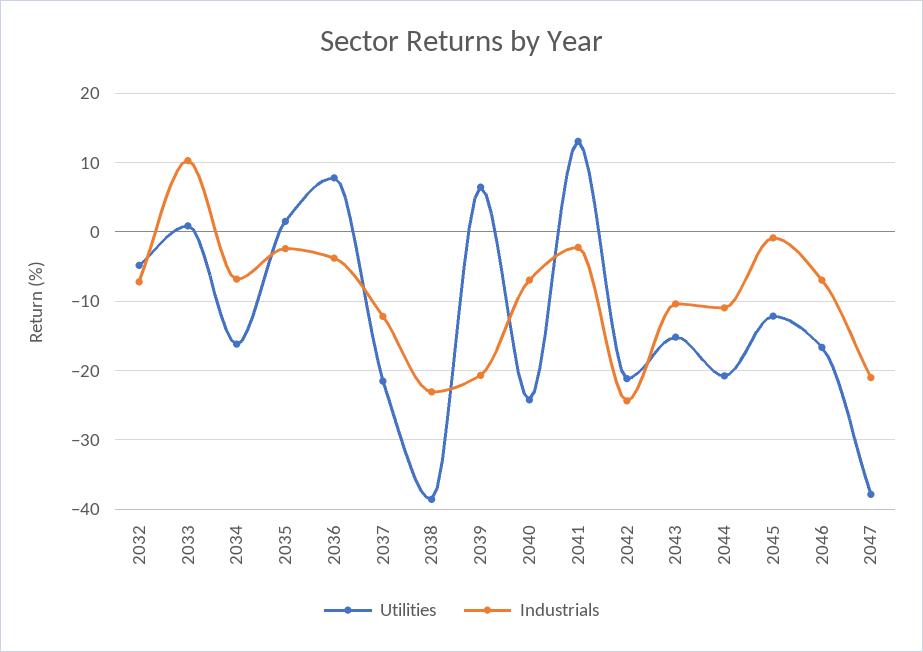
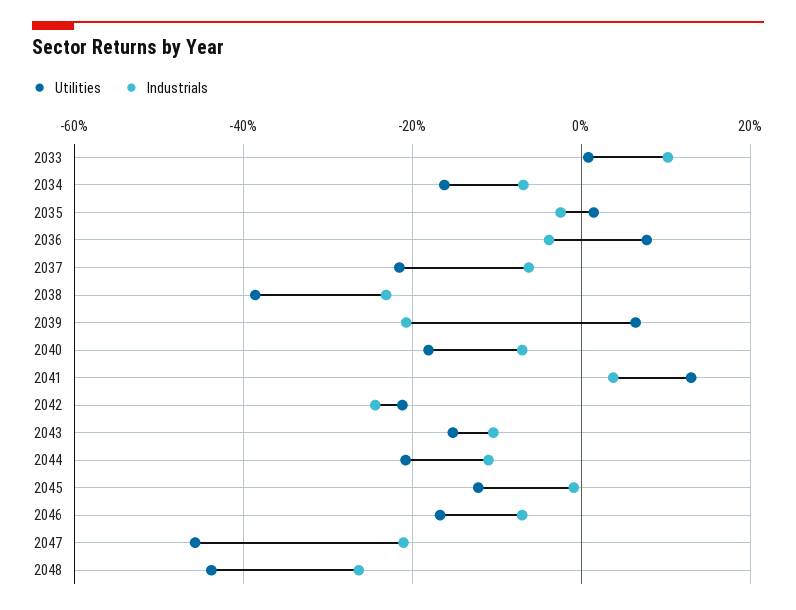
Utilities, 2032: -5 -> none
Industrials, 2032: -7 -> none
Industrials, 2037: -12 -> -6
Utilities, 2040: -24 -> -18
Industrials, 2041: -2 -> 4
Utilities, 2047: -38 -> -46
Utilities, 2048: none -> -44
Industrials, 2048: none -> -26

